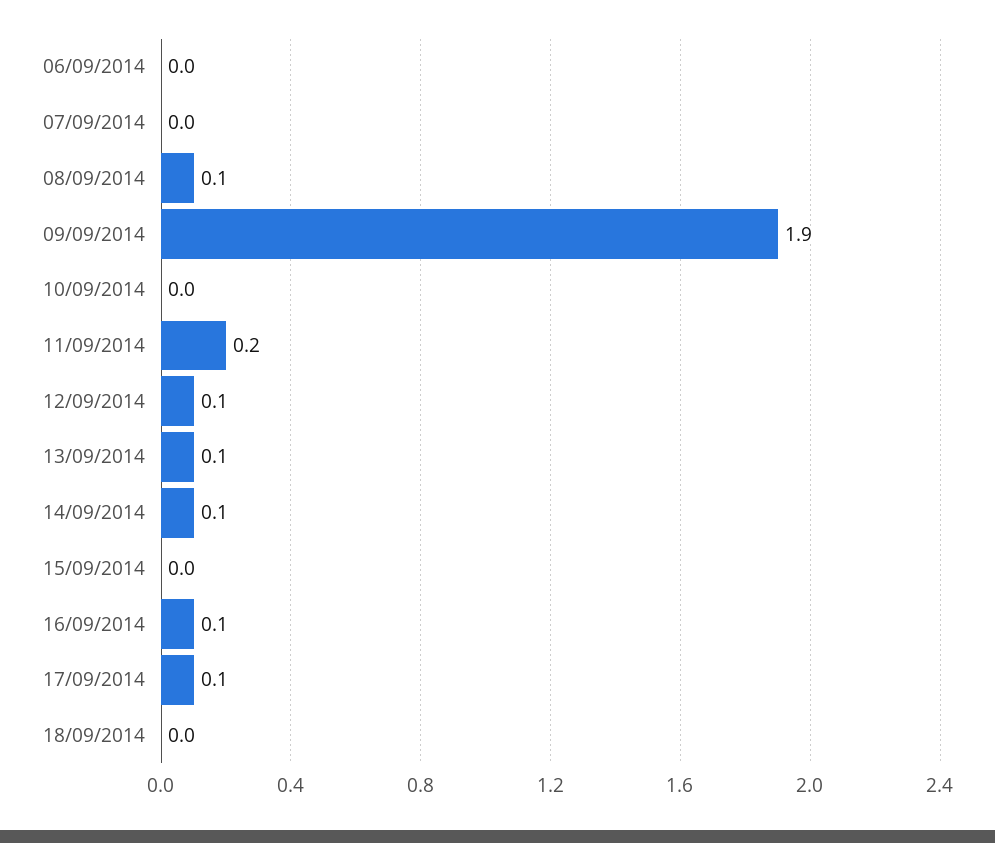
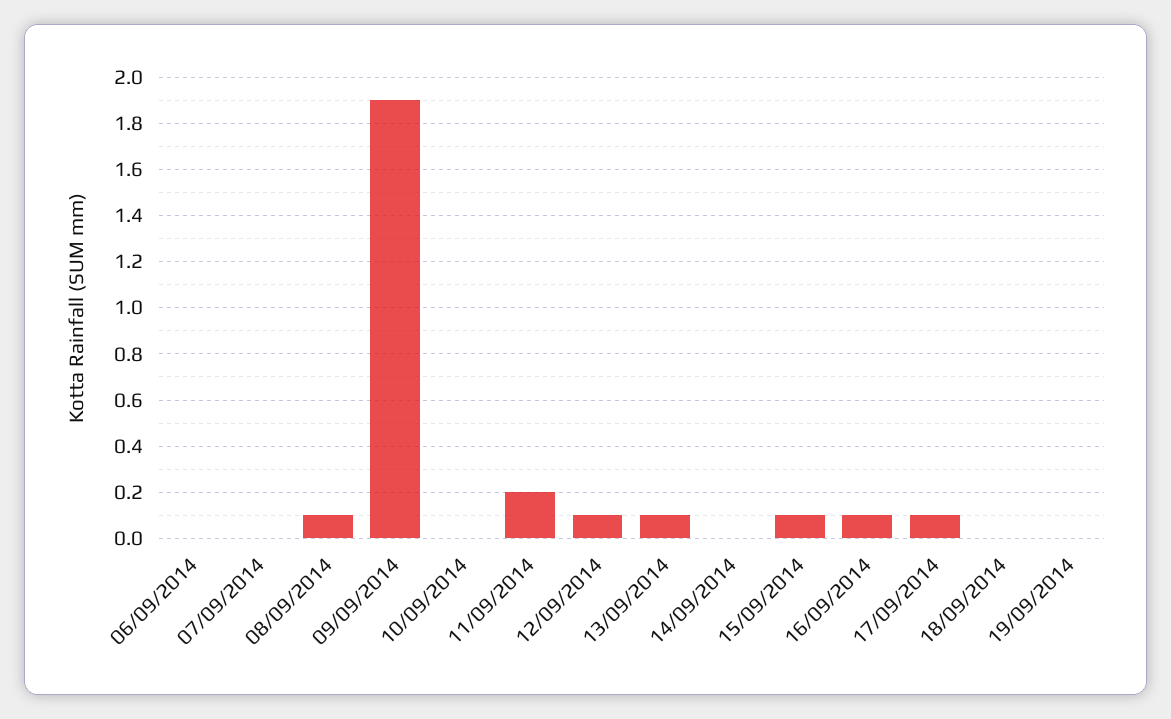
14/09/2014: 0.1 -> 0
15/09/2014: 0 -> 0.1
19/09/2014: none -> 0

